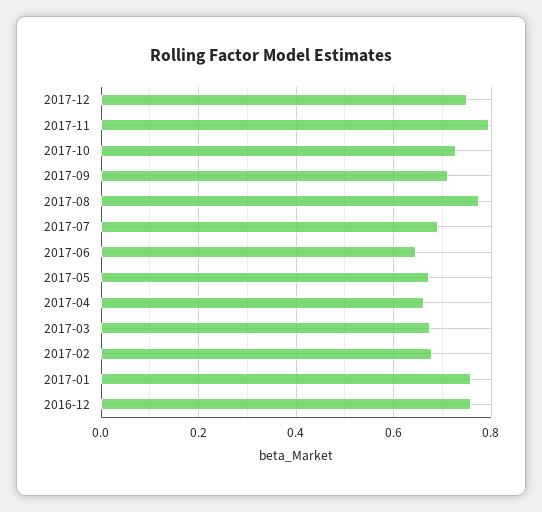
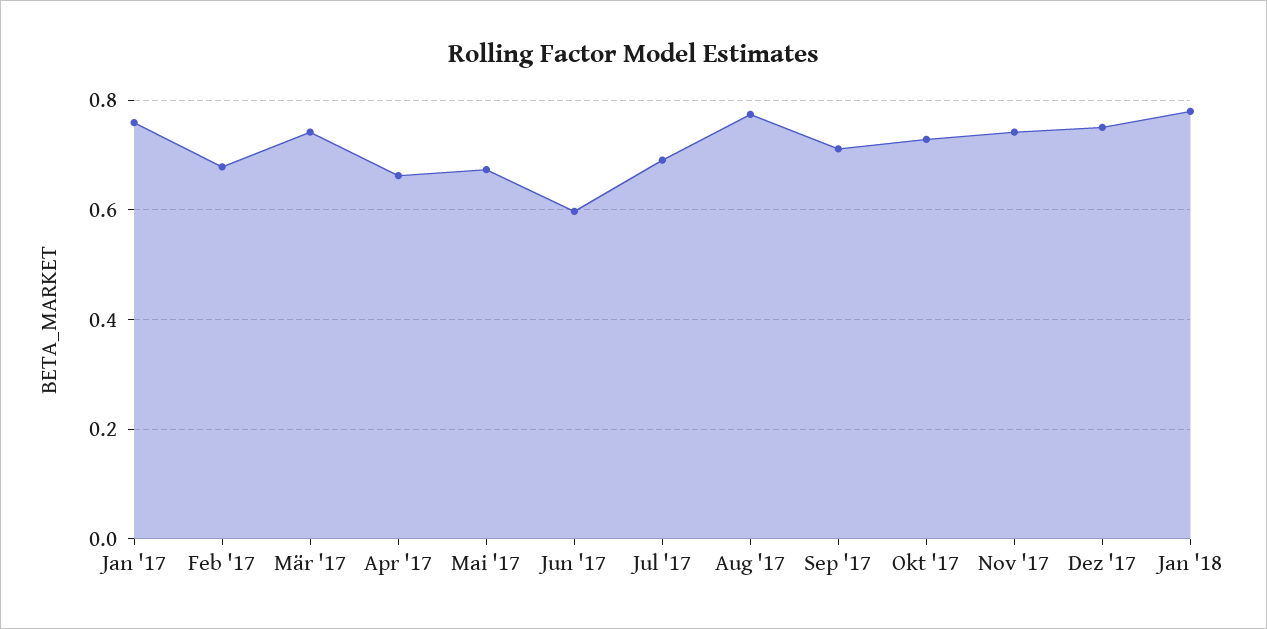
2017-11: 0.8 -> 0.74
2017-06: 0.64 -> 0.6
2017-03: 0.68 -> 0.74
2016-12: 0.76 -> none
Jan '18: none -> 0.78

